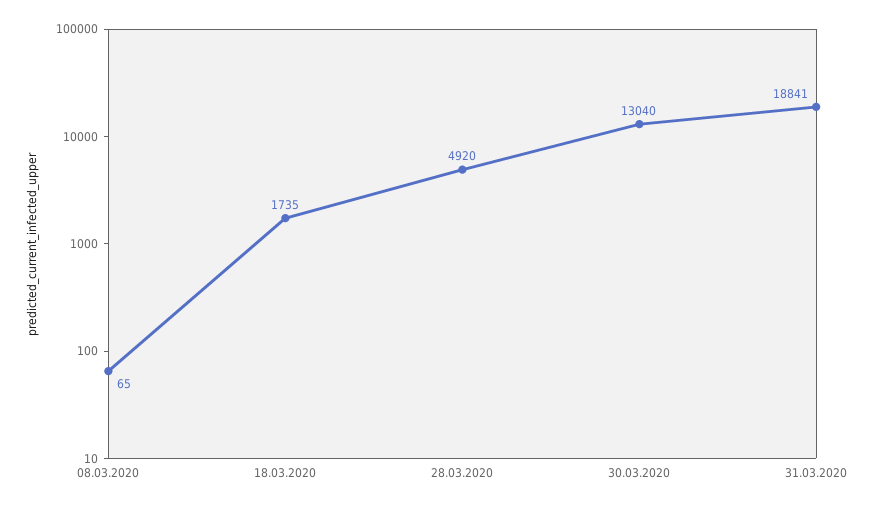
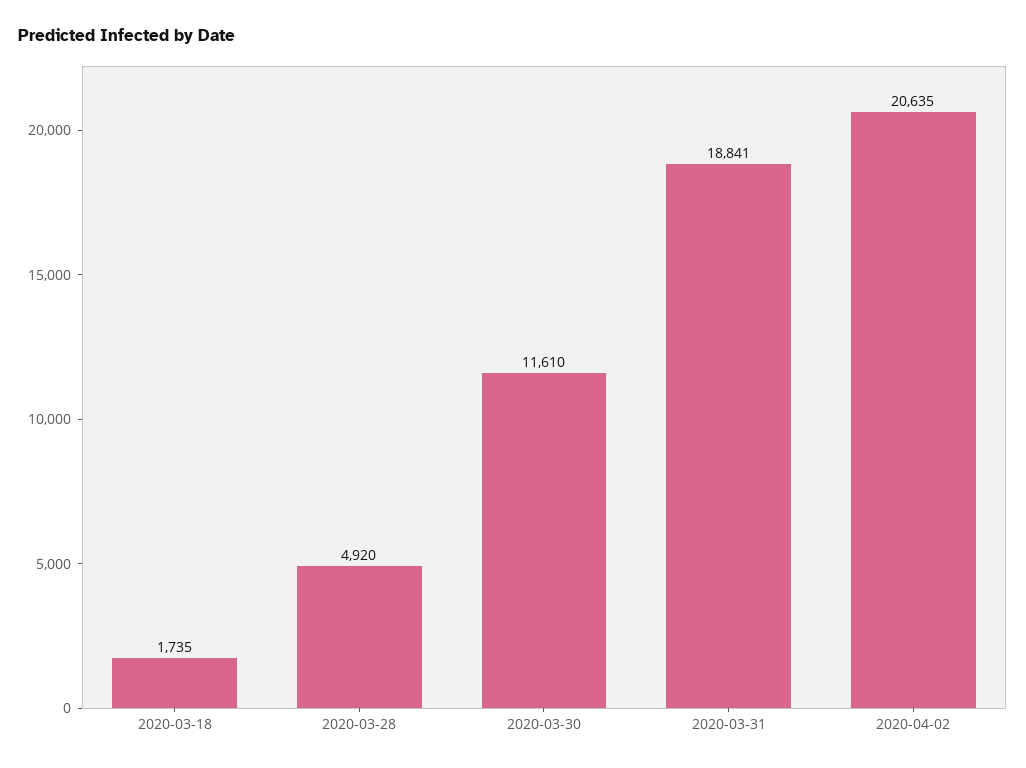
08.03.2020: 65 -> none
30.03.2020: 13040 -> 11610
2020-04-02: none -> 20635

